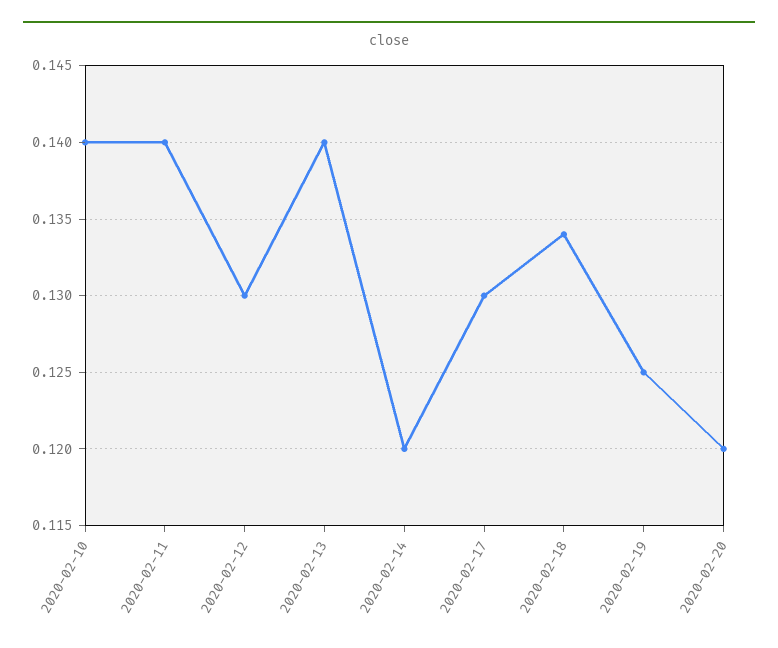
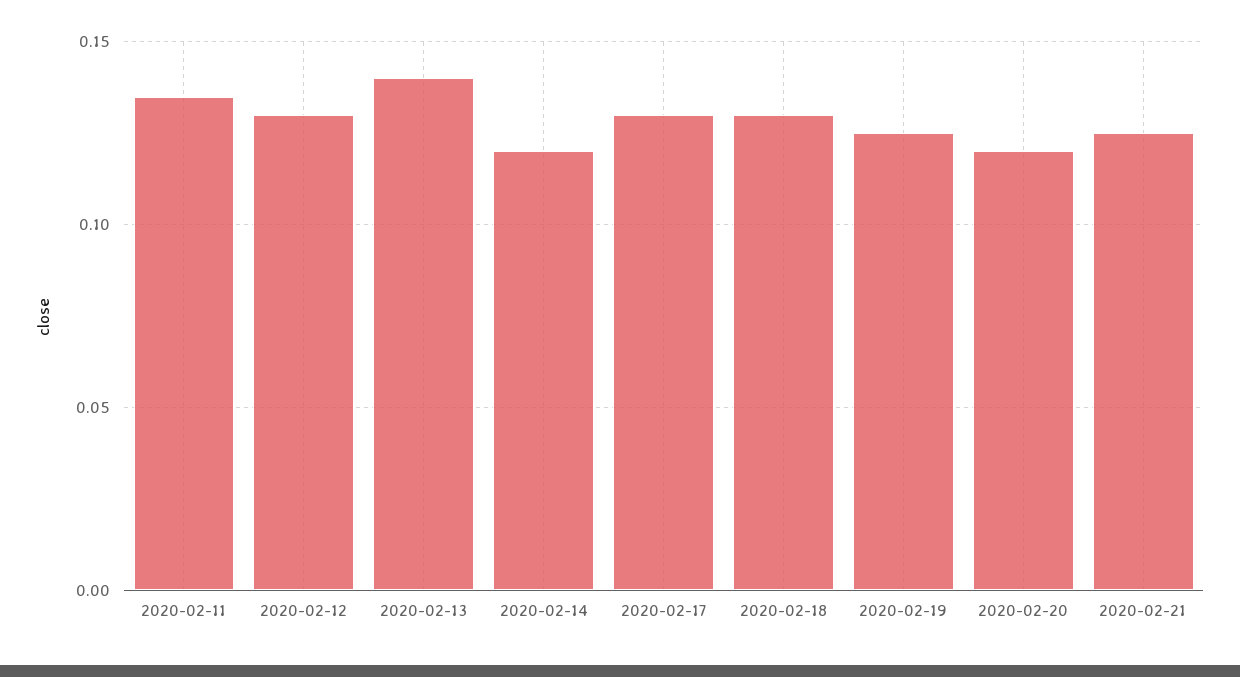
2020-02-10: 0.14 -> none
2020-02-11: 0.14 -> 0.135
2020-02-18: 0.134 -> 0.13
2020-02-21: none -> 0.125

